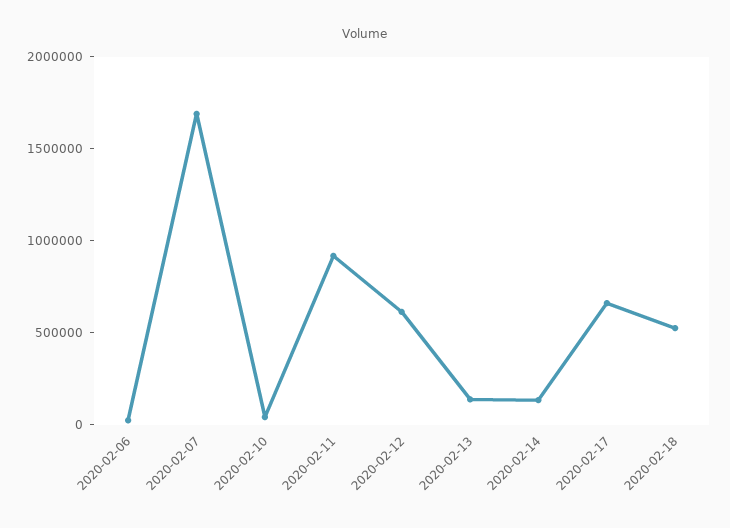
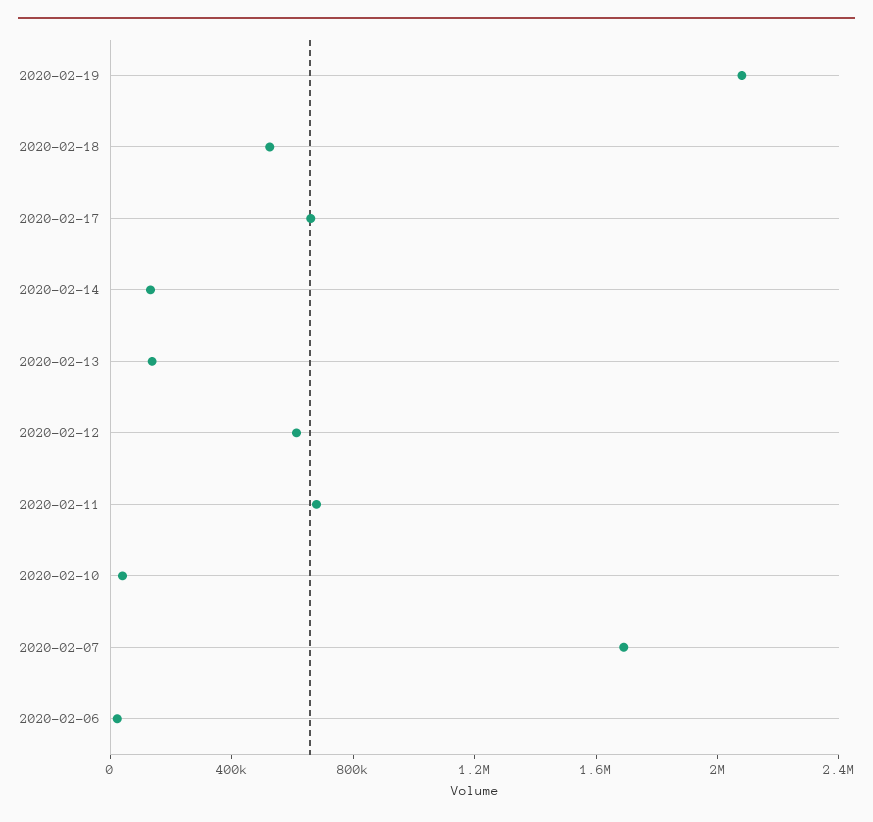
2020-02-11: 900000 -> 700000
2020-02-19: none -> 2100000

